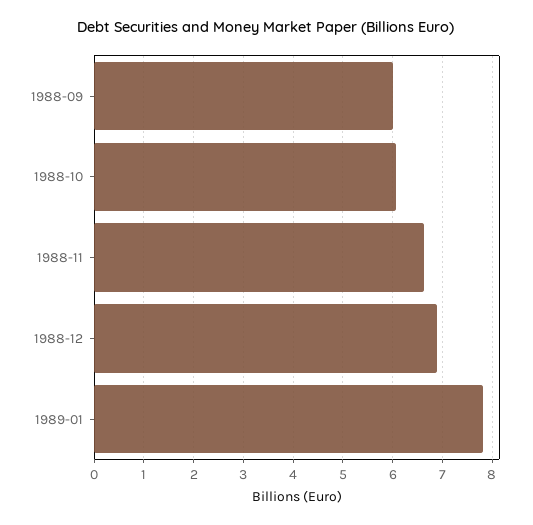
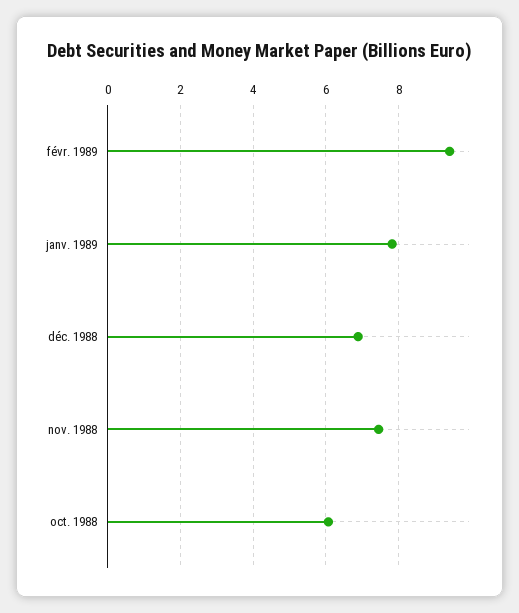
1988-09: 6 -> none
1988-11: 6.6 -> 7.4
févr. 1989: none -> 9.4

